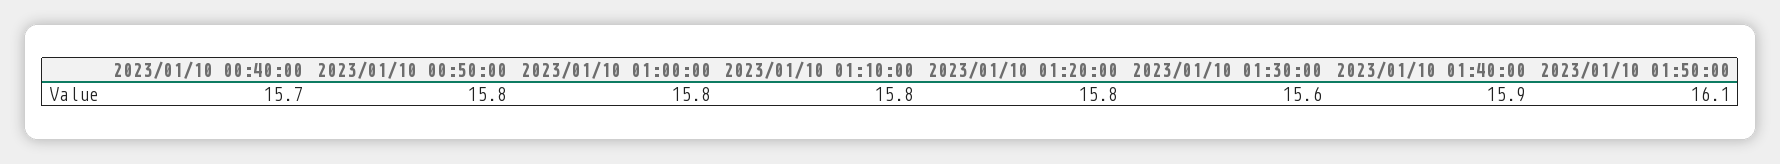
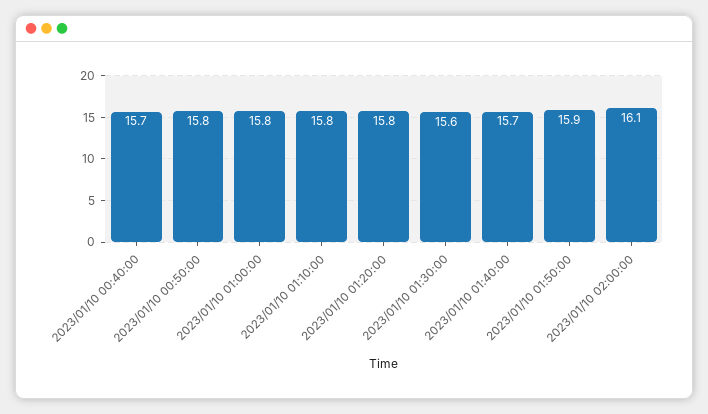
2023/01/10 01:40:00: 15.9 -> 15.7
2023/01/10 01:50:00: 16.1 -> 15.9
2023/01/10 02:00:00: none -> 16.1

